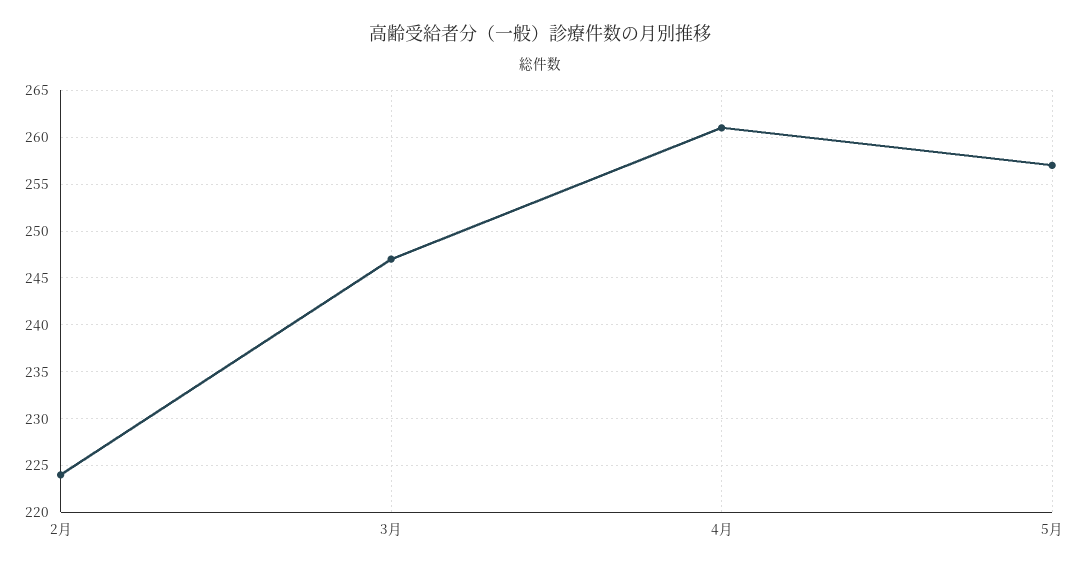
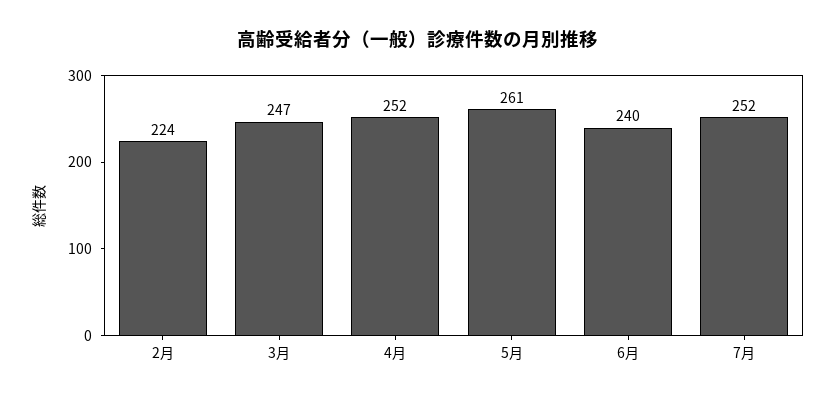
4月: 261 -> 252
5月: 257 -> 261
6月: none -> 240
7月: none -> 252

